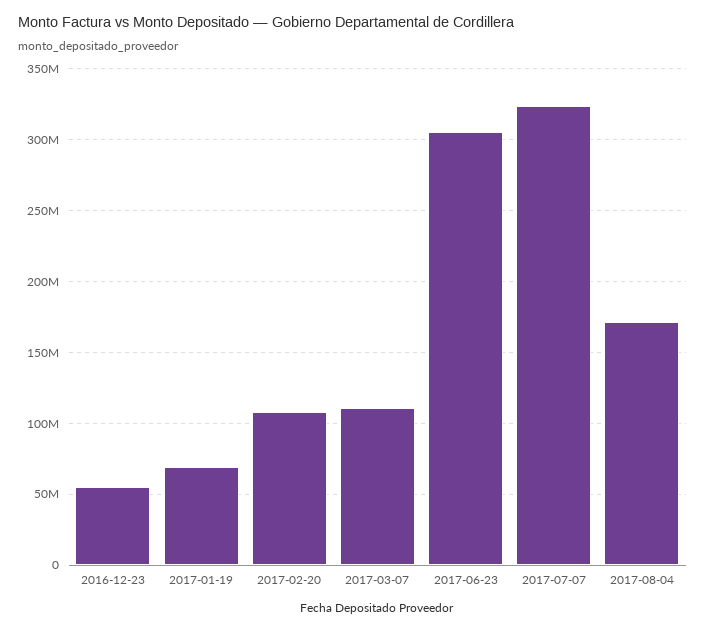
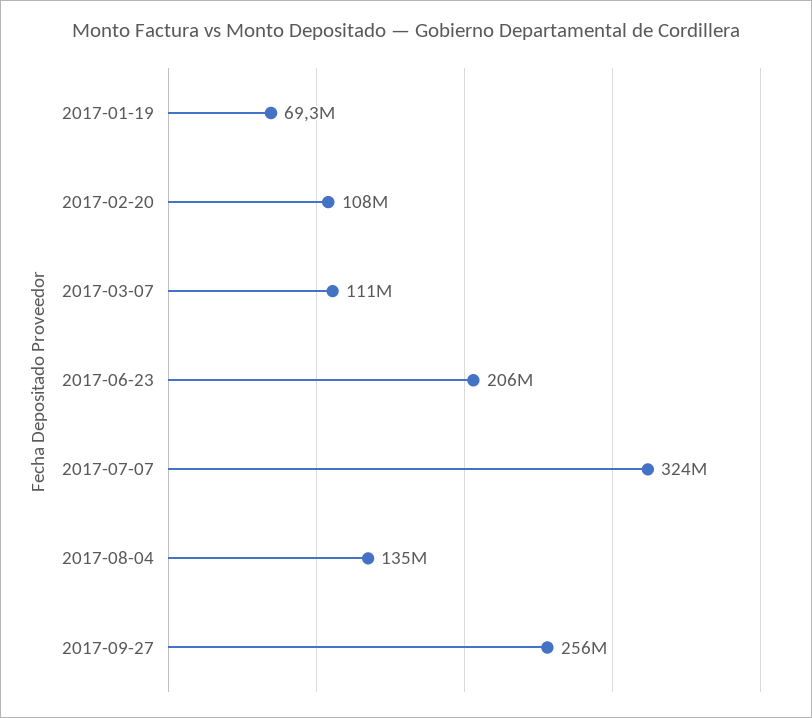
2016-12-23: 55000000 -> none
2017-06-23: 305000000 -> 206000000
2017-08-04: 170000000 -> 135000000
2017-09-27: none -> 256000000

